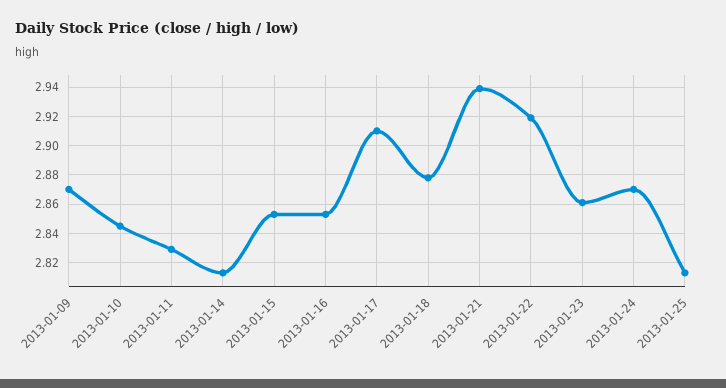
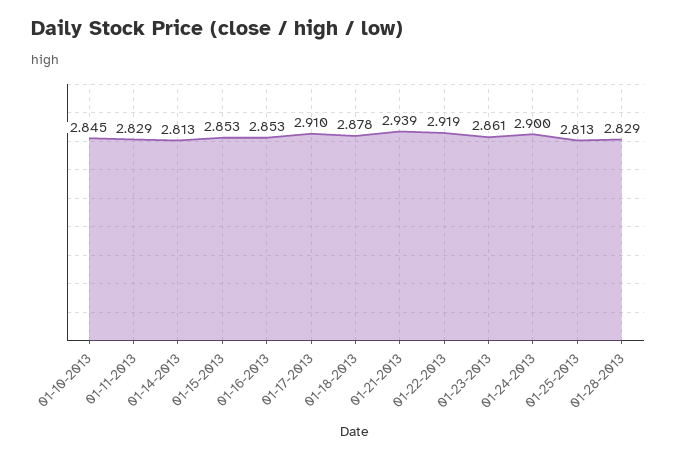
2013-01-09: 2.87 -> none
2013-01-24: 2.87 -> 2.9
01-28-2013: none -> 2.829

